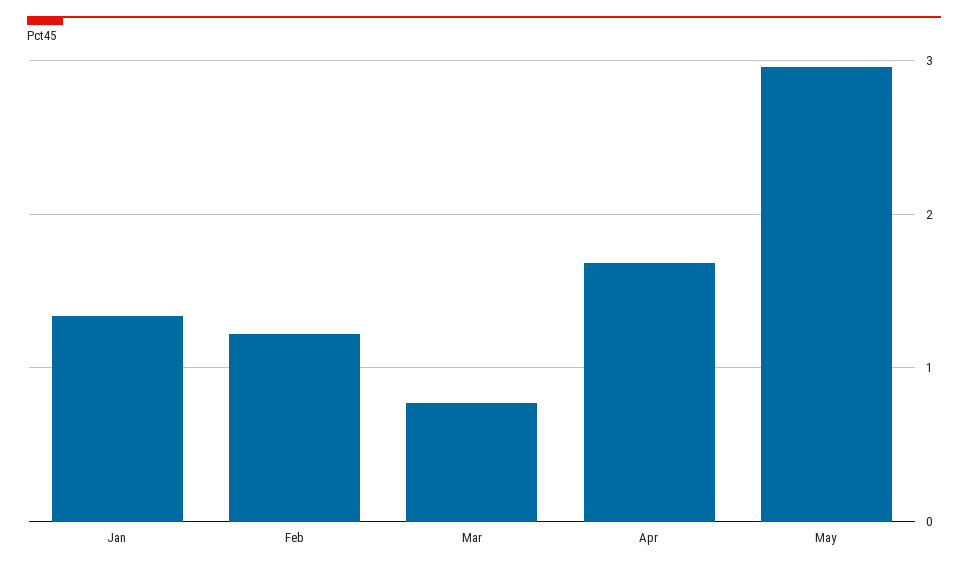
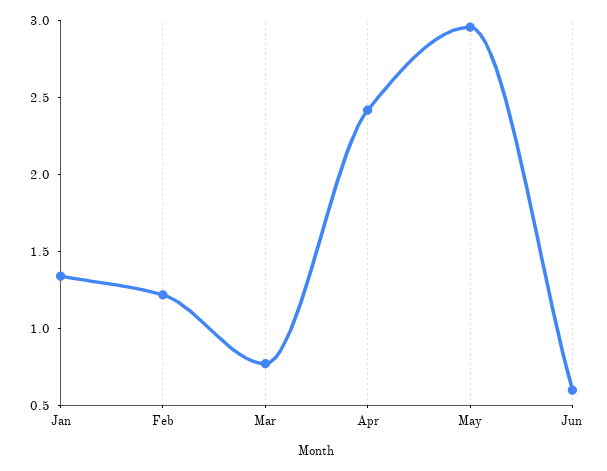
Apr: 1.7 -> 2.4
Jun: none -> 0.6

